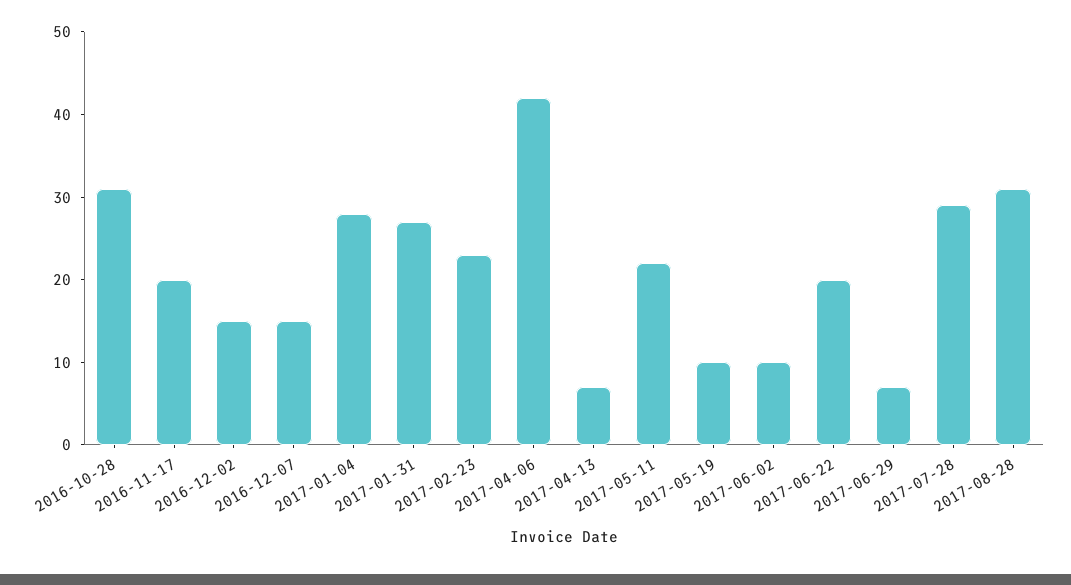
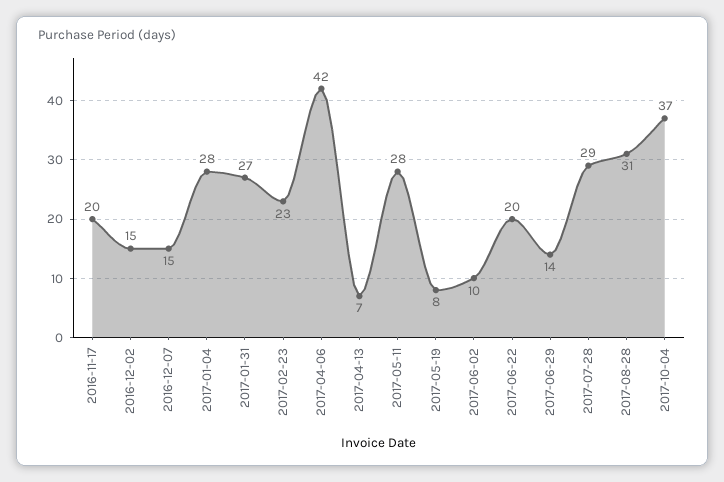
2016-10-28: 31 -> none
2017-05-11: 22 -> 28
2017-05-19: 10 -> 8
2017-06-29: 7 -> 14
2017-10-04: none -> 37

